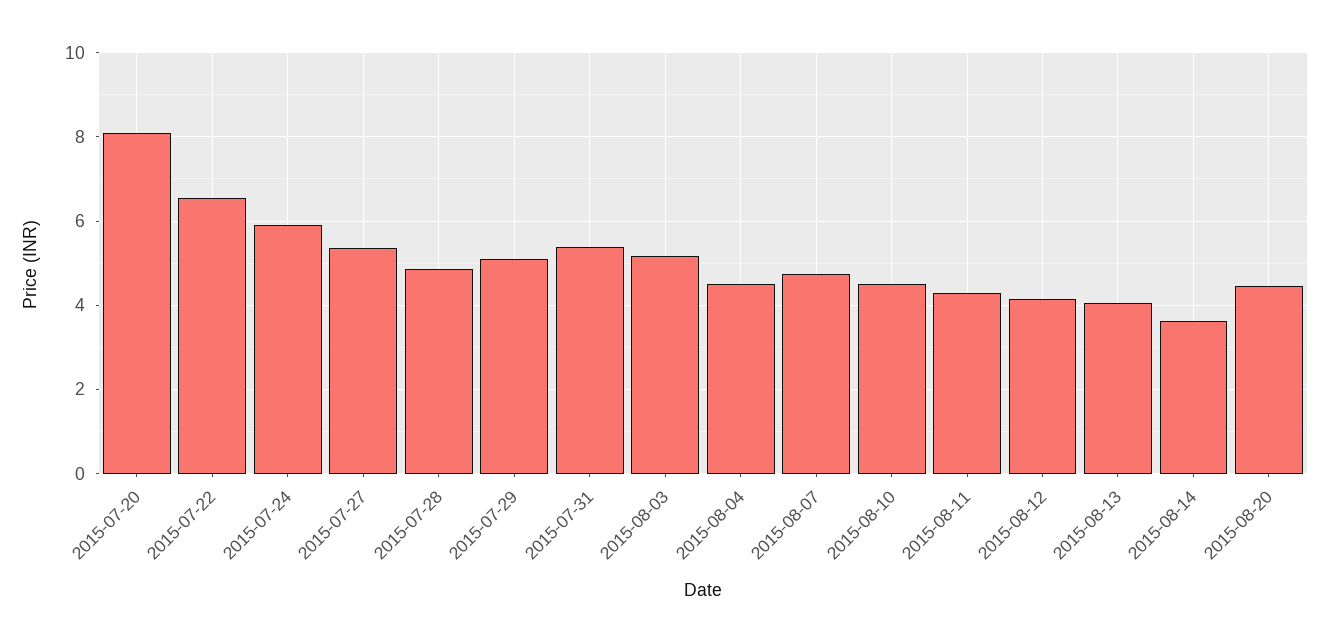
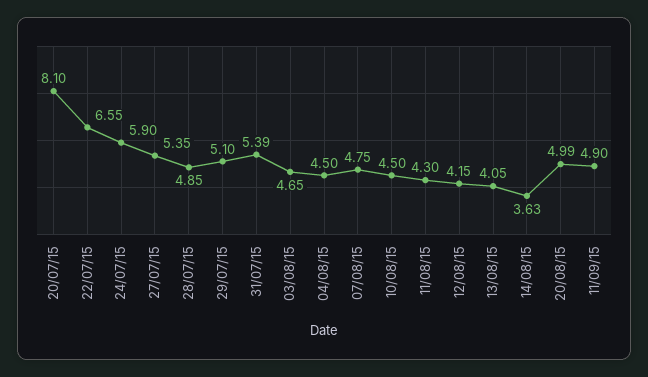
2015-08-03: 5.2 -> 4.65
2015-08-20: 4.4 -> 4.99
11/09/15: none -> 4.9

